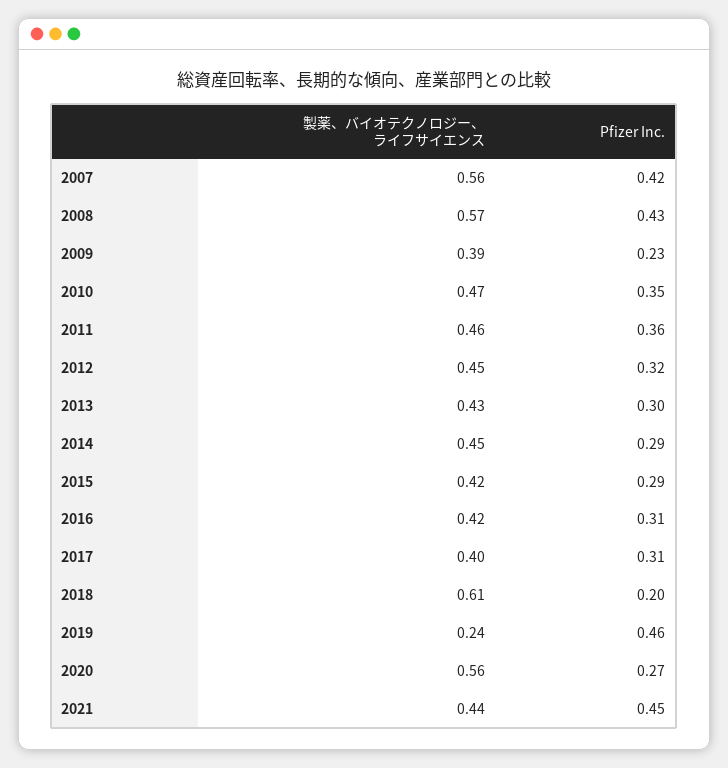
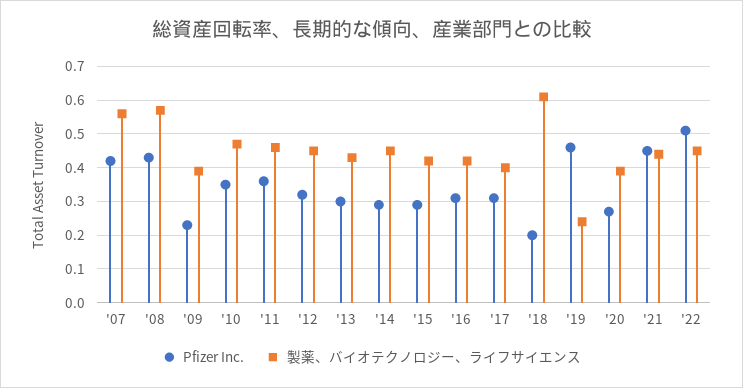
製薬、バイオテクノロジー、ライフサイエンス, 2020: 0.56 -> 0.4
Pfizer Inc., '22: none -> 0.5
製薬、バイオテクノロジー、ライフサイエンス, '22: none -> 0.45

